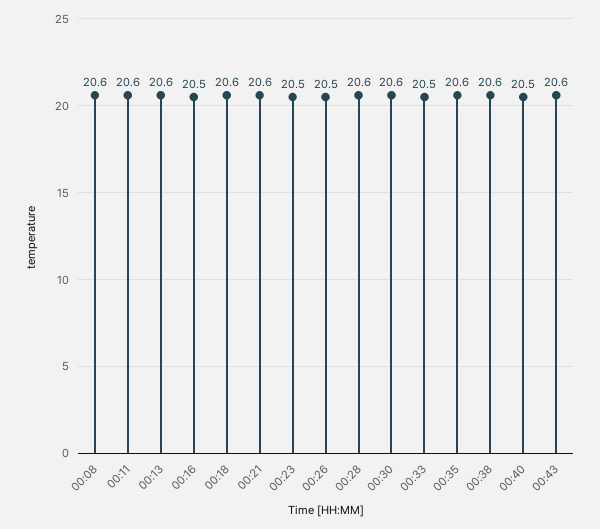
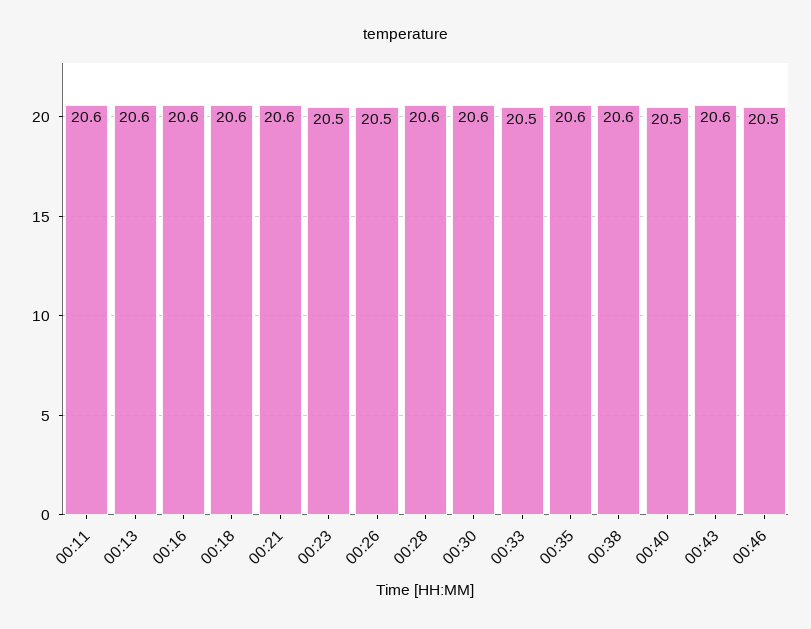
00:08: 20.6 -> none
00:16: 20.5 -> 20.6
00:46: none -> 20.5

